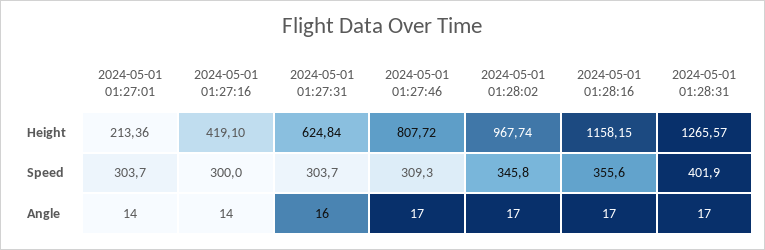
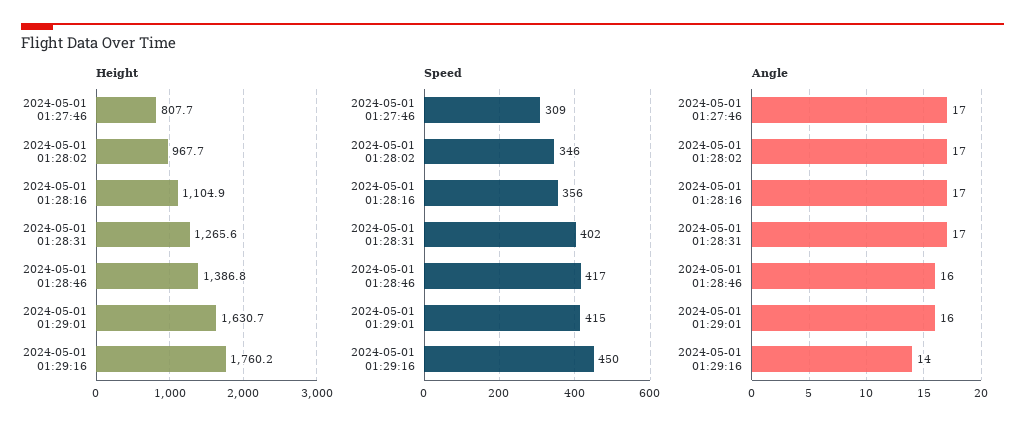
Height, 2024-05-01 01:27:01: 213.36 -> none
Height, 2024-05-01 01:27:16: 419.1 -> none
Height, 2024-05-01 01:27:31: 624.84 -> none
Height, 2024-05-01 01:28:16: 1158.15 -> 1104.9
Speed, 2024-05-01 01:27:01: 303.7 -> none
Speed, 2024-05-01 01:27:16: 300 -> none
Speed, 2024-05-01 01:27:31: 303.7 -> none
Angle, 2024-05-01 01:27:01: 14 -> none
Angle, 2024-05-01 01:27:16: 14 -> none
Angle, 2024-05-01 01:27:31: 16 -> none
Height, 2024-05-01 01:28:46: none -> 1386.8
Height, 2024-05-01 01:29:01: none -> 1630.7
Height, 2024-05-01 01:29:16: none -> 1760.2
Speed, 2024-05-01 01:28:46: none -> 417
Speed, 2024-05-01 01:29:01: none -> 415
Speed, 2024-05-01 01:29:16: none -> 450
Angle, 2024-05-01 01:28:46: none -> 16
Angle, 2024-05-01 01:29:01: none -> 16
Angle, 2024-05-01 01:29:16: none -> 14

